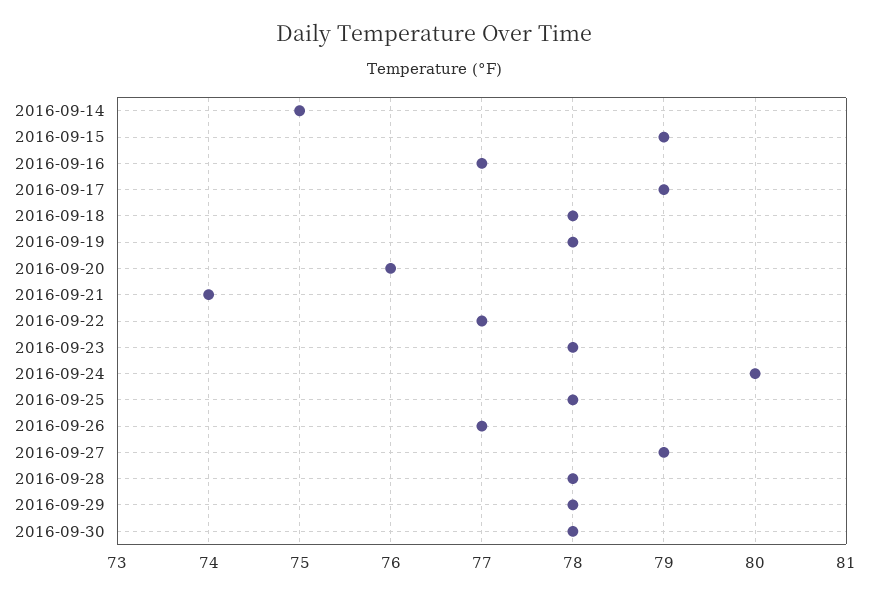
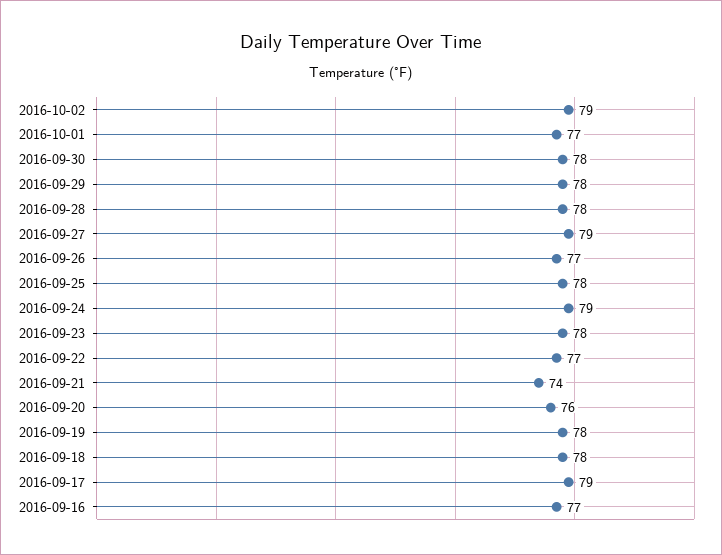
2016-09-14: 75 -> none
2016-09-15: 79 -> none
2016-09-24: 80 -> 79
2016-10-02: none -> 79
2016-10-01: none -> 77

